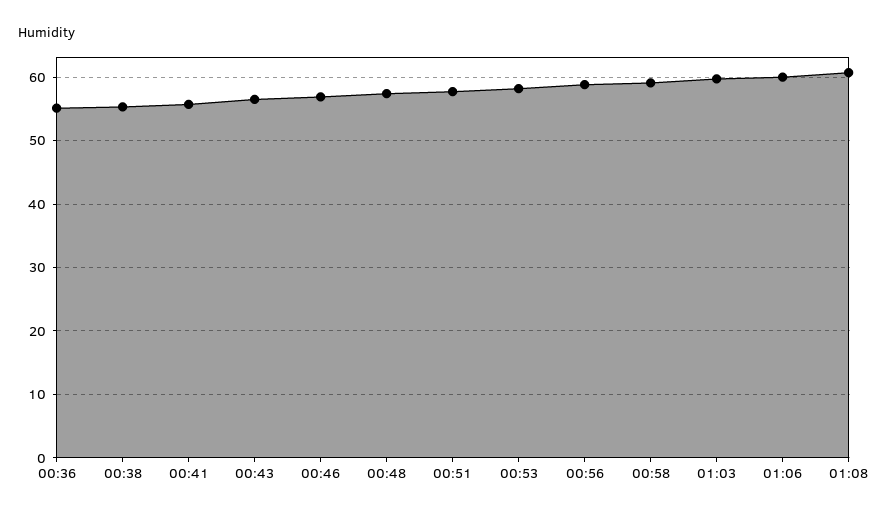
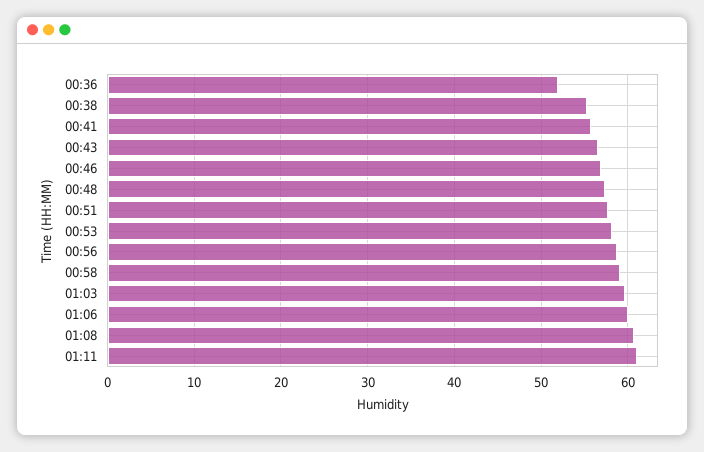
00:36: 55 -> 52
01:11: none -> 61

